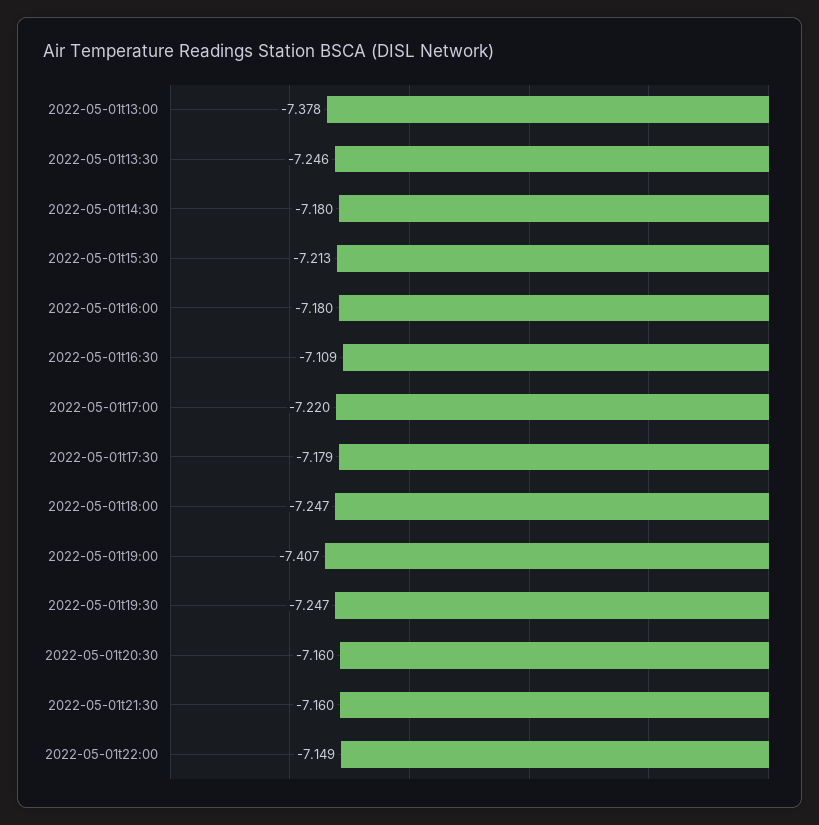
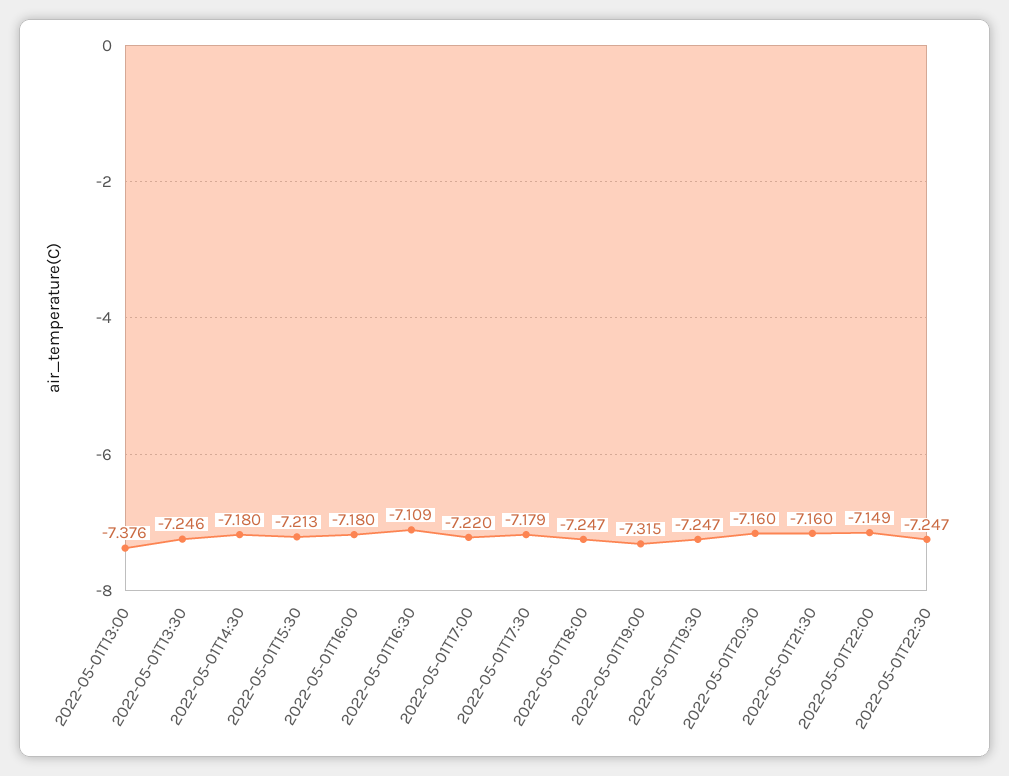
2022-05-01t13:00: -7.378 -> -7.376
2022-05-01t19:00: -7.407 -> -7.315
2022-05-01T22:30: none -> -7.247

